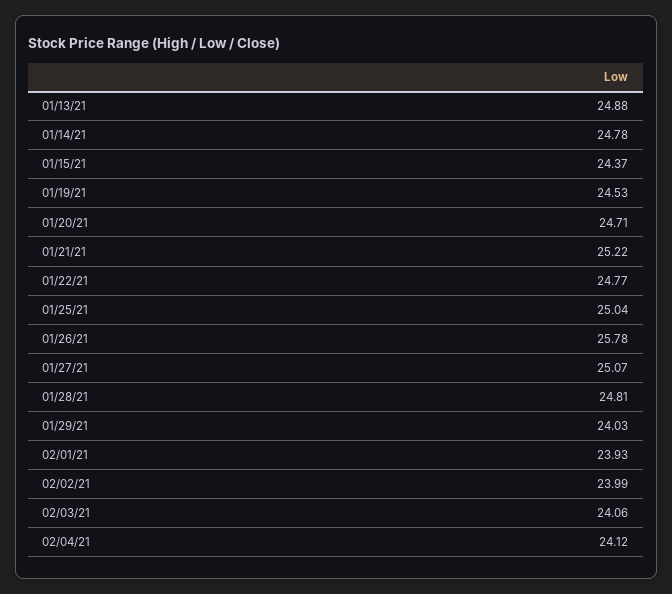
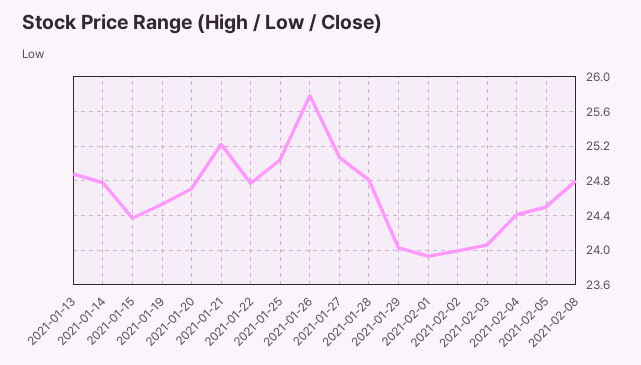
02/04/21: 24.12 -> 24.4
2021-02-05: none -> 24.5
2021-02-08: none -> 24.8

